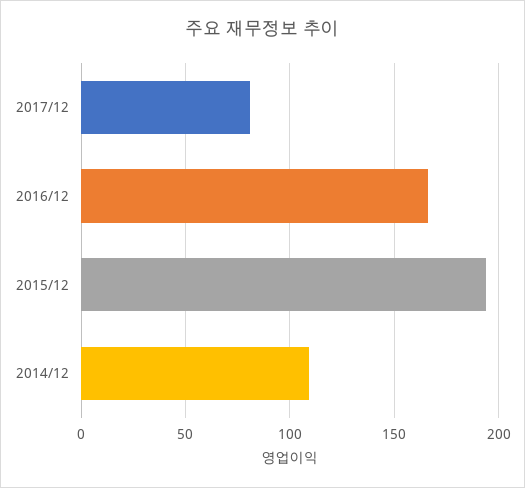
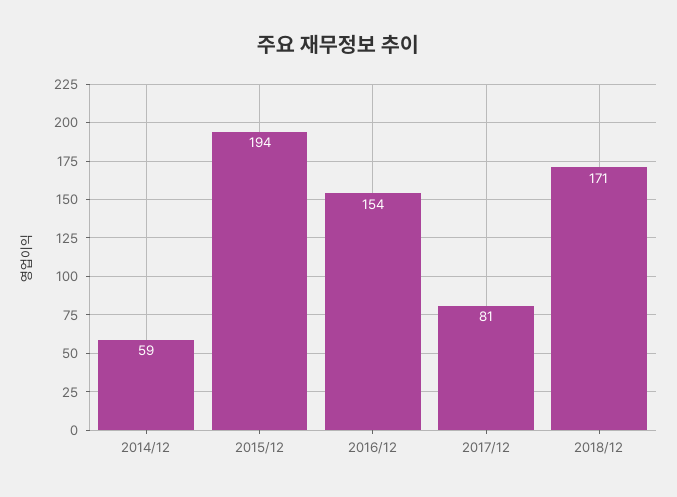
2016/12: 165 -> 154
2014/12: 110 -> 59
2018/12: none -> 171

